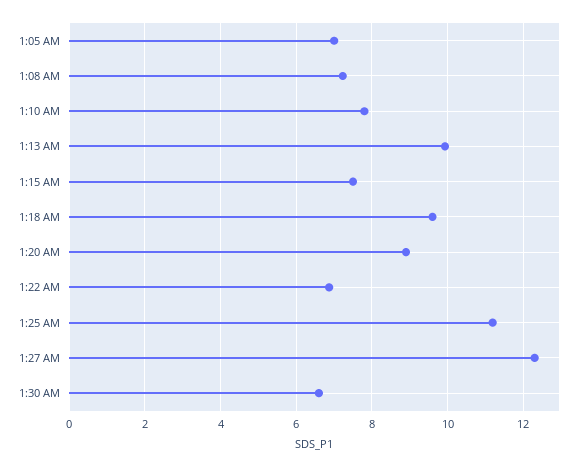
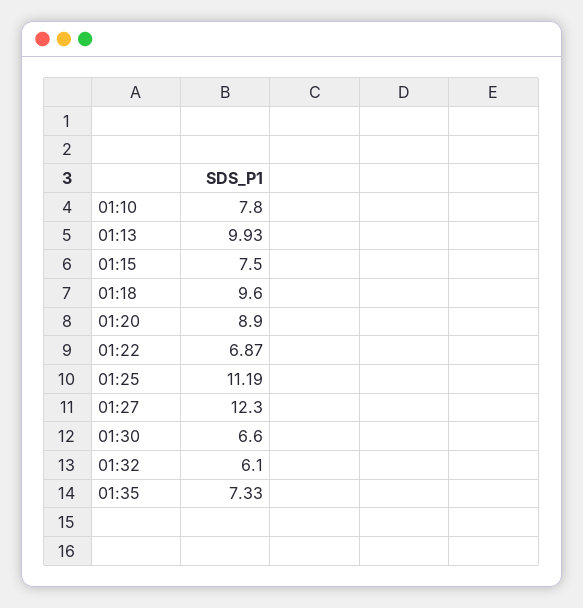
1:05 AM: 7 -> none
1:08 AM: 7.2 -> none
01:32: none -> 6.1
01:35: none -> 7.33

